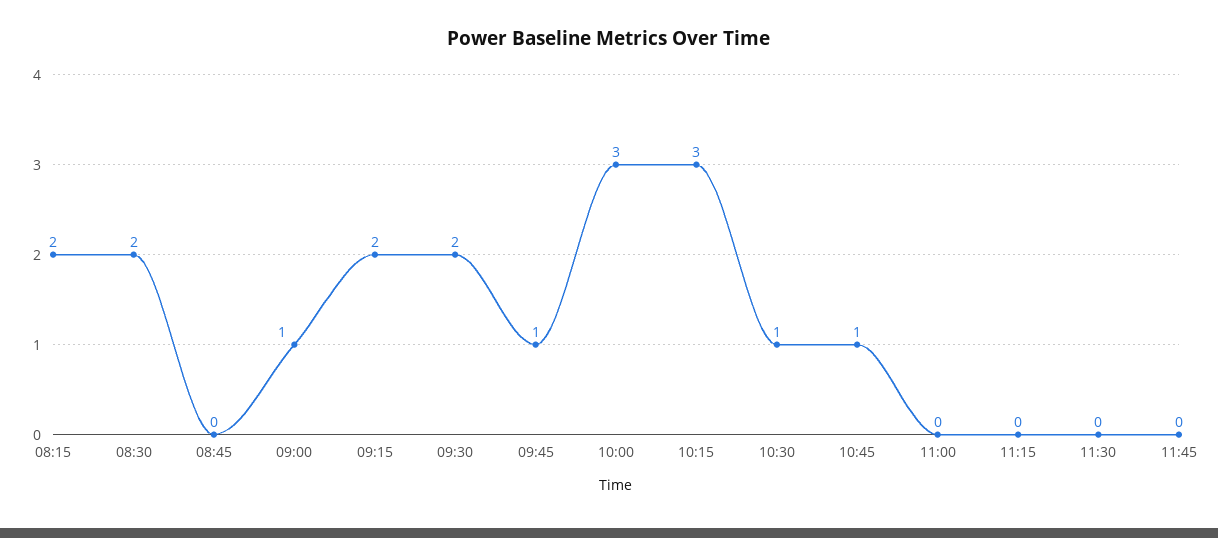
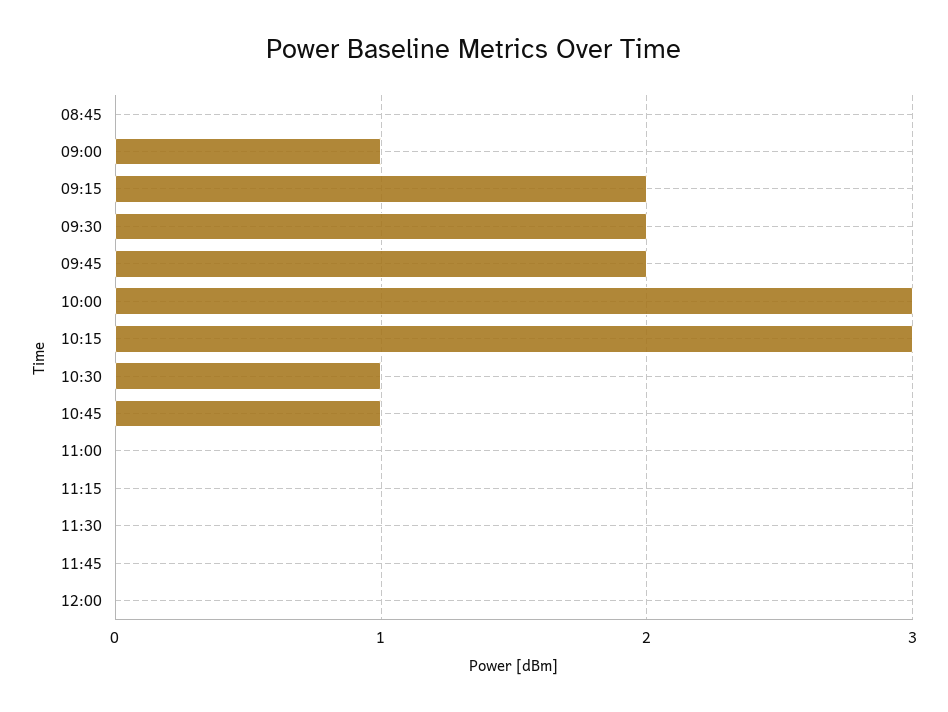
08:15: 2 -> none
08:30: 2 -> none
09:45: 1 -> 2
12:00: none -> 0

